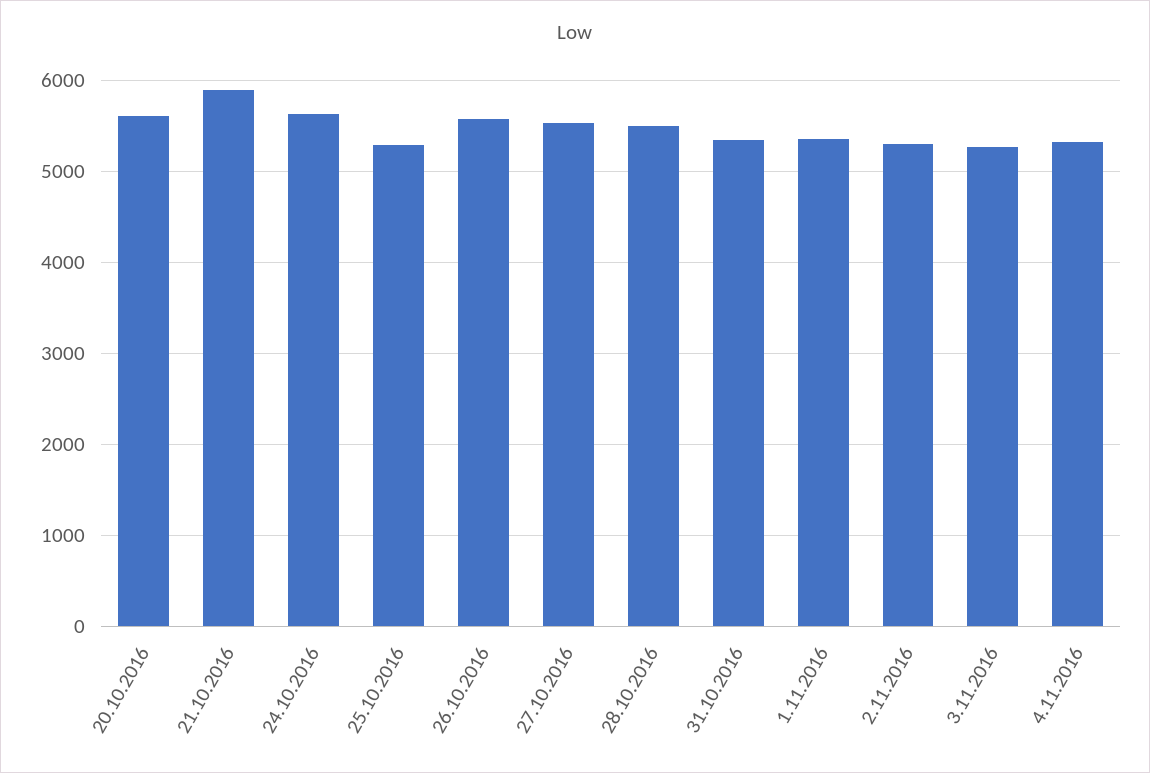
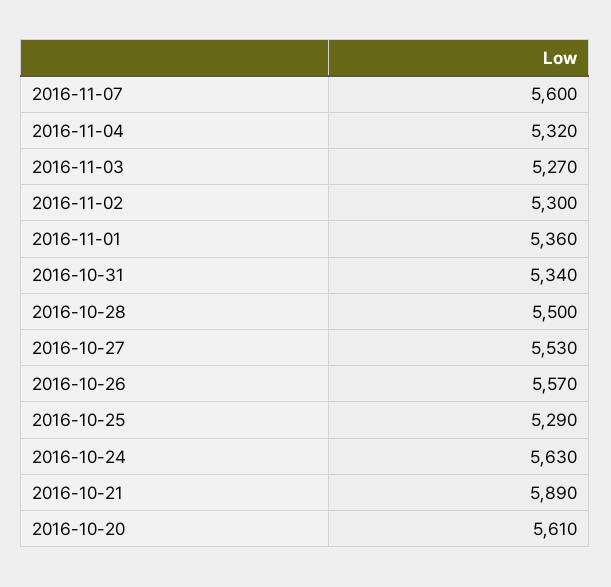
2016-11-07: none -> 5600

